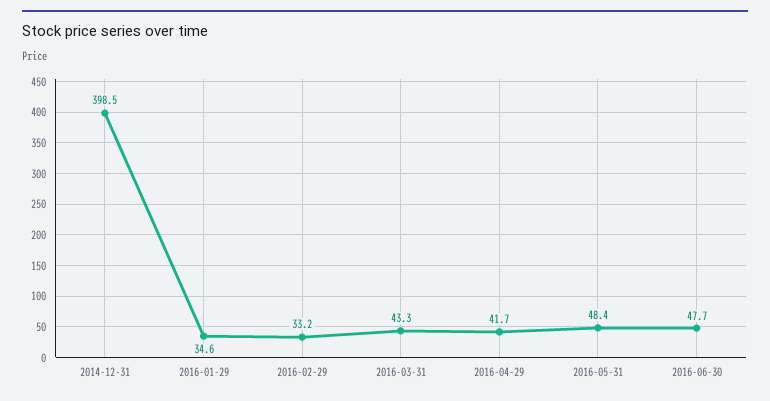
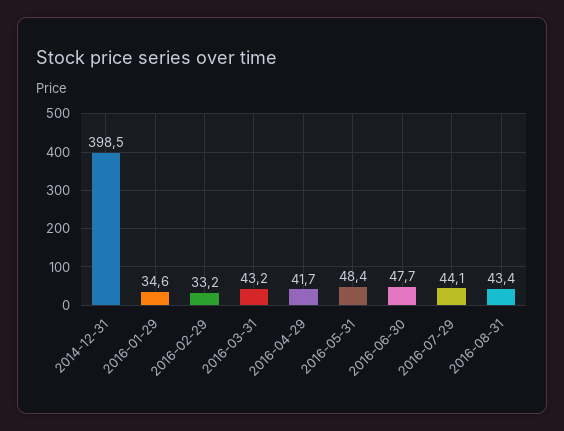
2016-03-31: 43.3 -> 43.2
2016-07-29: none -> 44.1
2016-08-31: none -> 43.4

